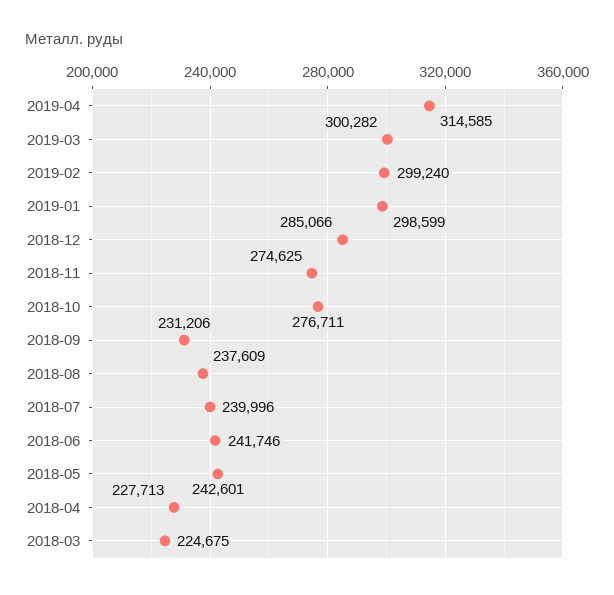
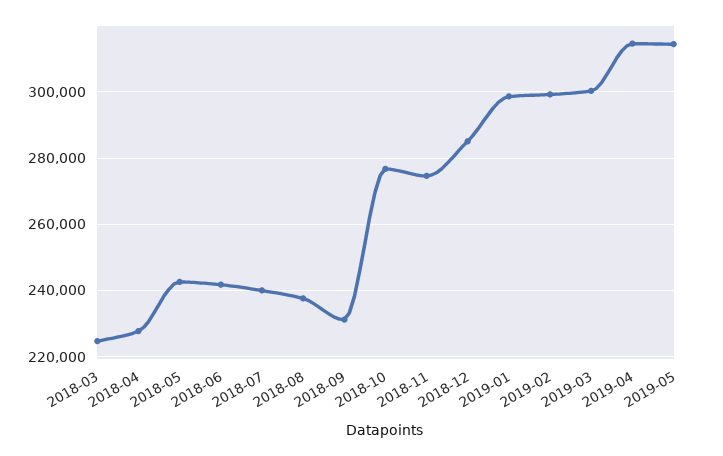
2019-05: none -> 314000

